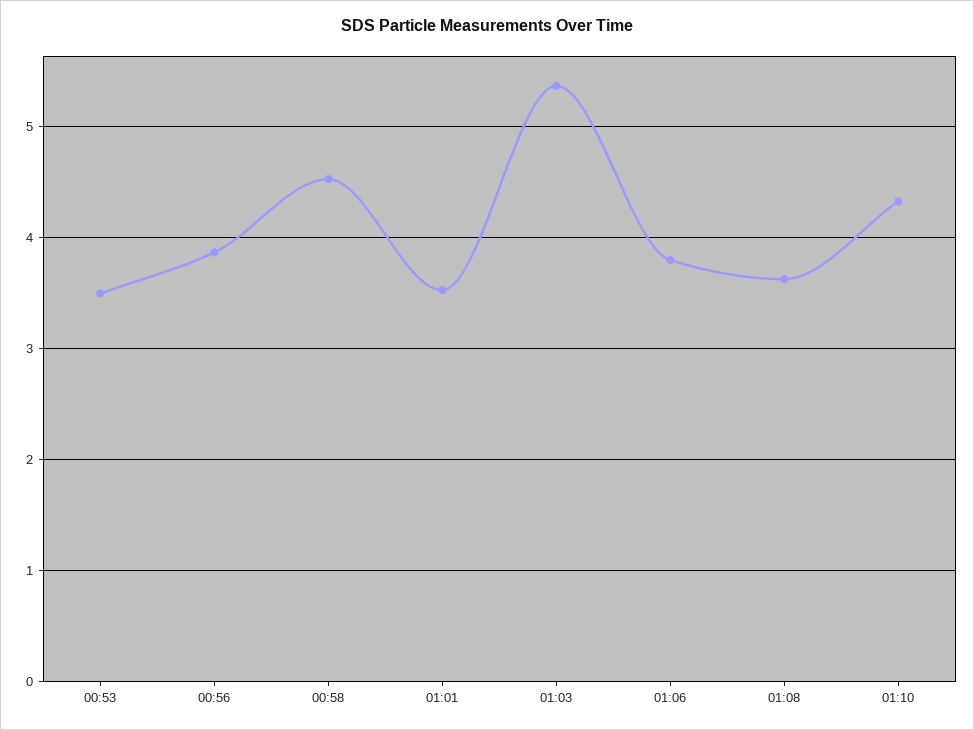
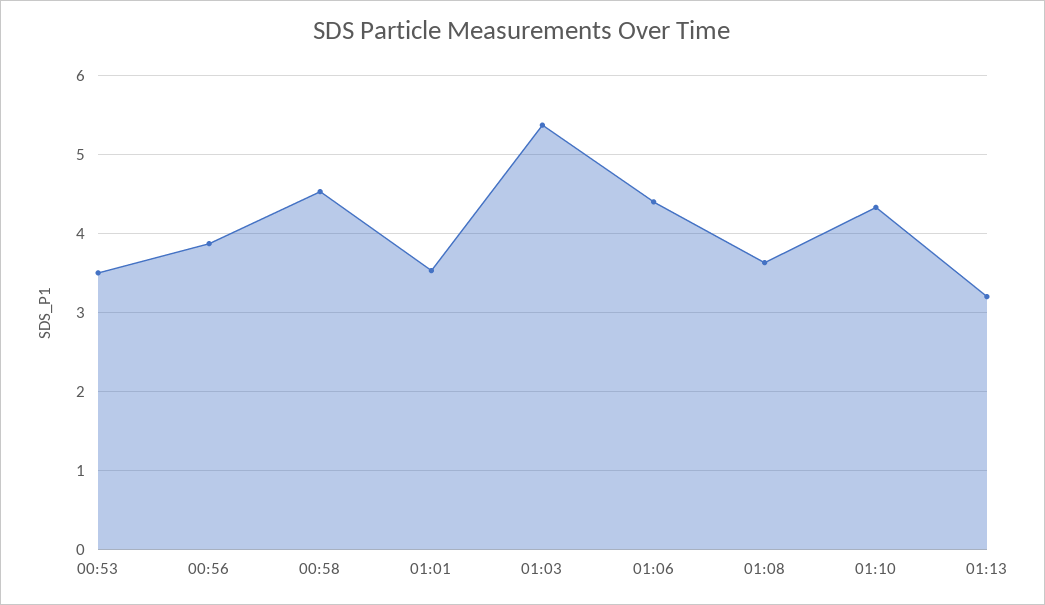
01:06: 3.8 -> 4.4
01:13: none -> 3.2

